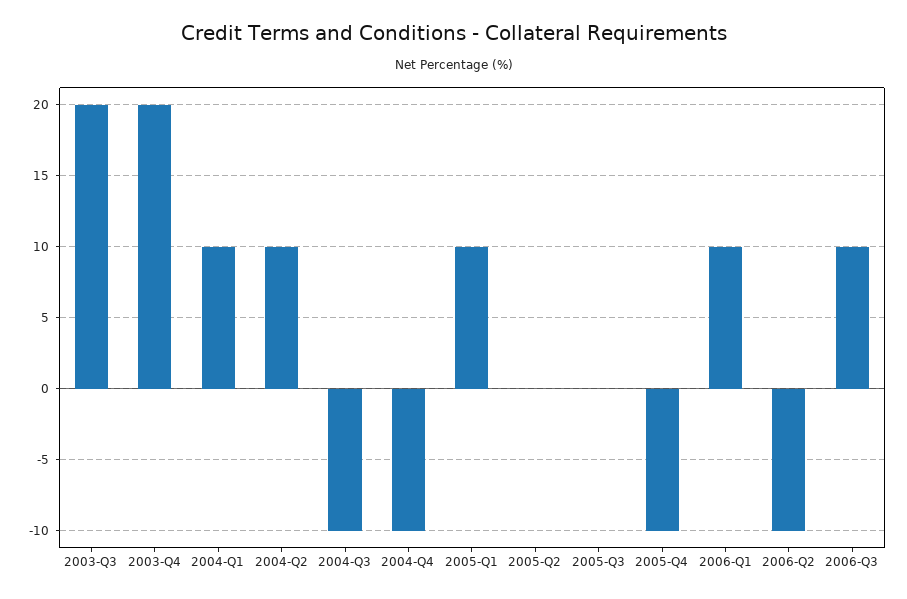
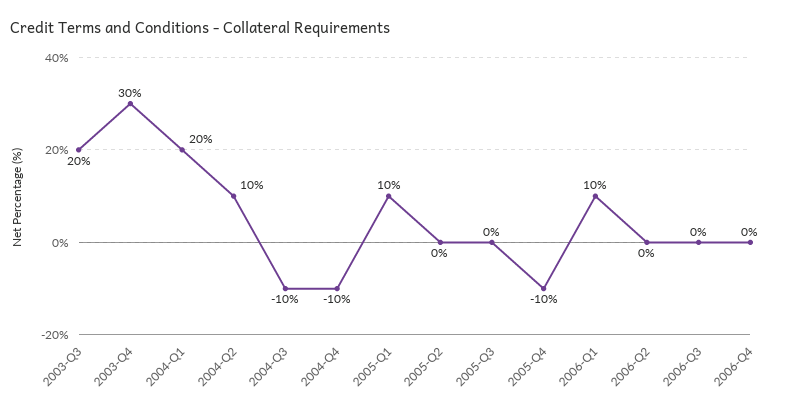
2003-Q4: 20 -> 30
2004-Q1: 10 -> 20
2006-Q2: -10 -> 0
2006-Q3: 10 -> 0
2006-Q4: none -> 0

